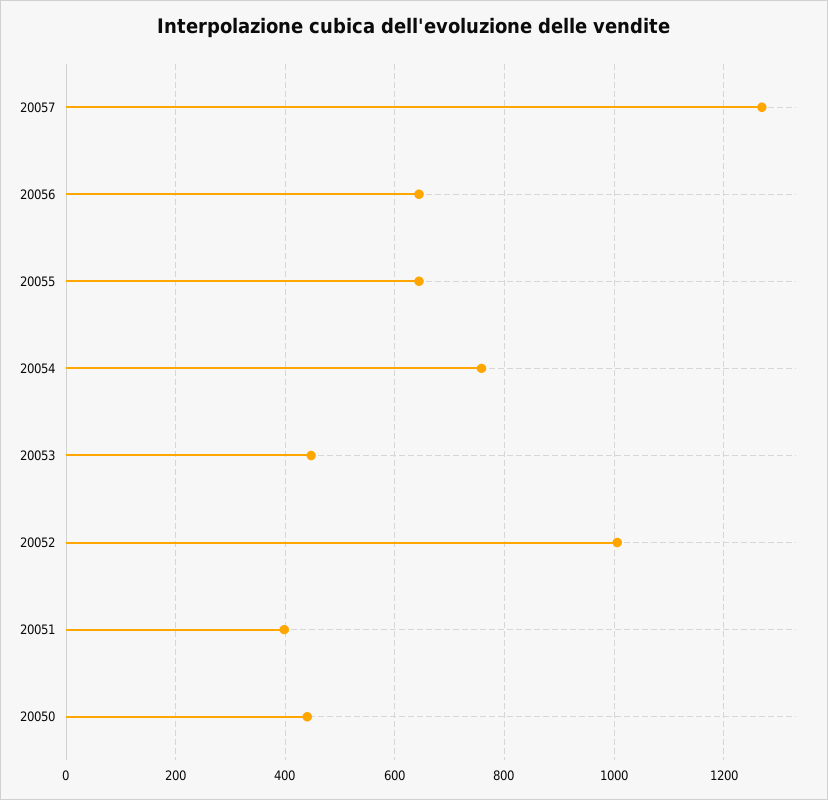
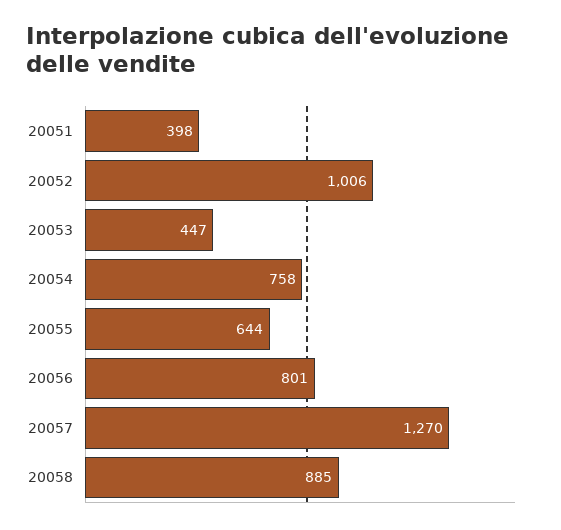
20056: 640 -> 801
20050: 440 -> none
20058: none -> 885

